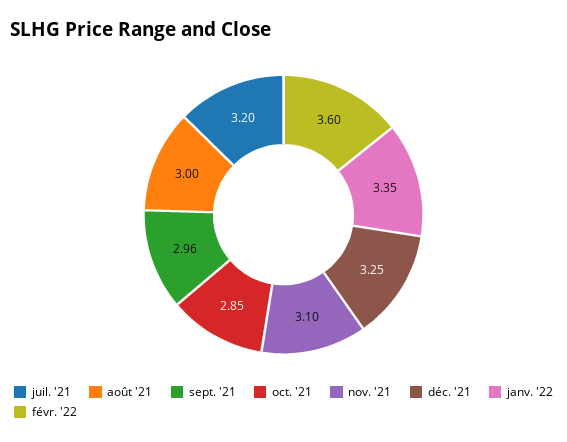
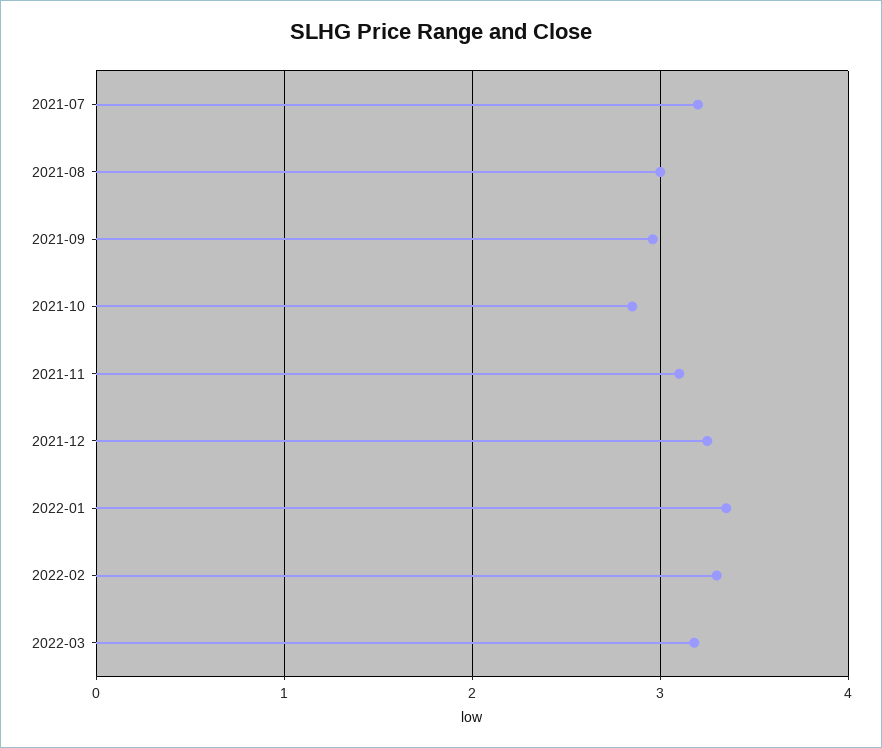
févr. '22: 3.6 -> 3.3
2022-03: none -> 3.2

